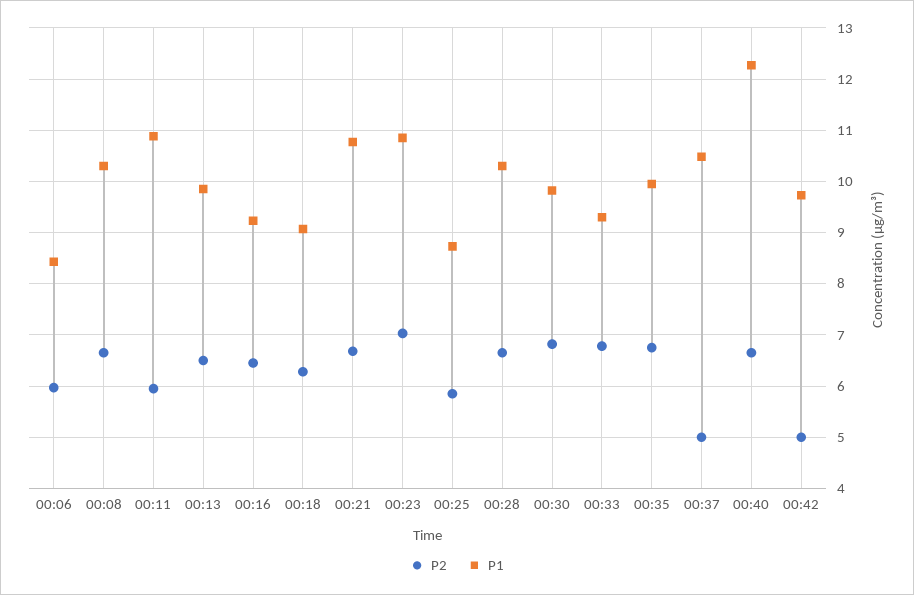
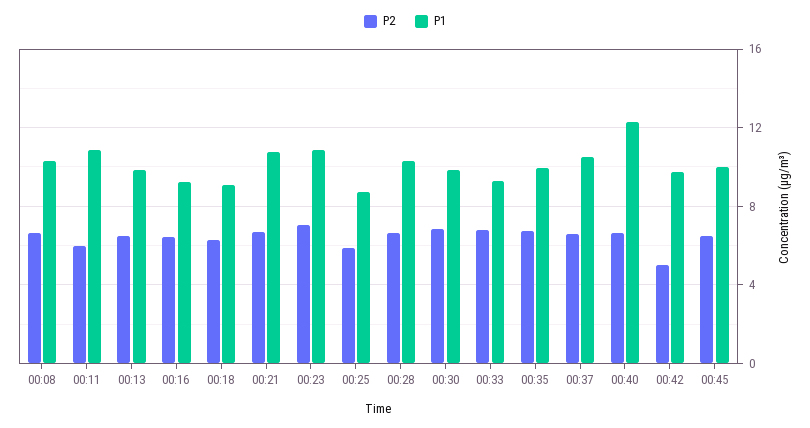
P2, 00:06: 6 -> none
P1, 00:06: 8.4 -> none
P2, 00:37: 5 -> 6.5
P2, 00:45: none -> 6.5
P1, 00:45: none -> 10

